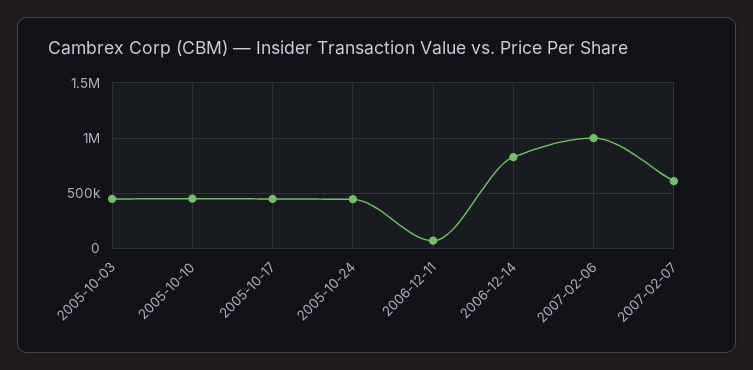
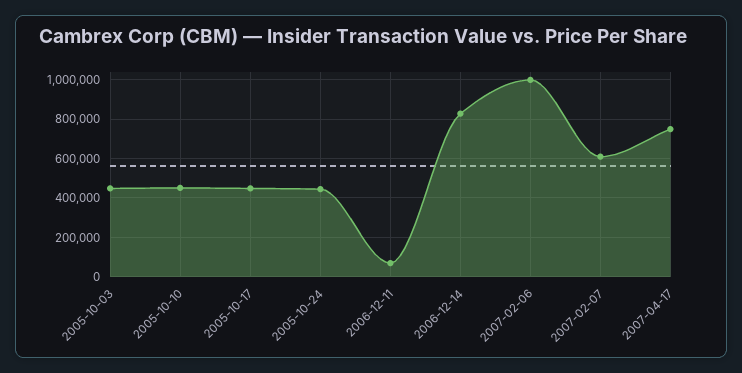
2007-04-17: none -> 750000

